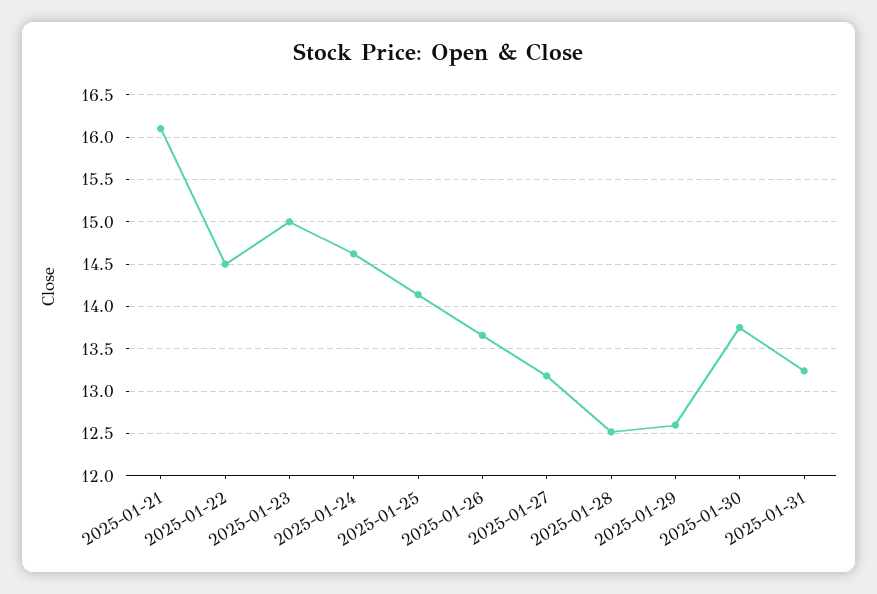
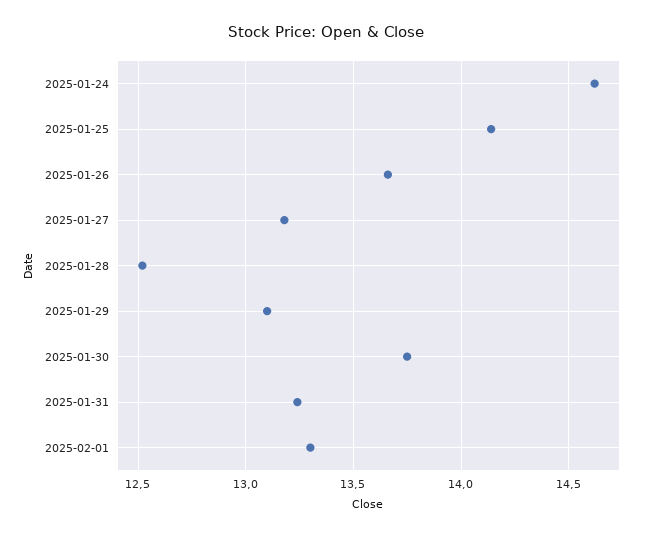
2025-01-21: 16.1 -> none
2025-01-22: 14.5 -> none
2025-01-23: 15 -> none
2025-01-29: 12.6 -> 13.1
2025-02-01: none -> 13.3

